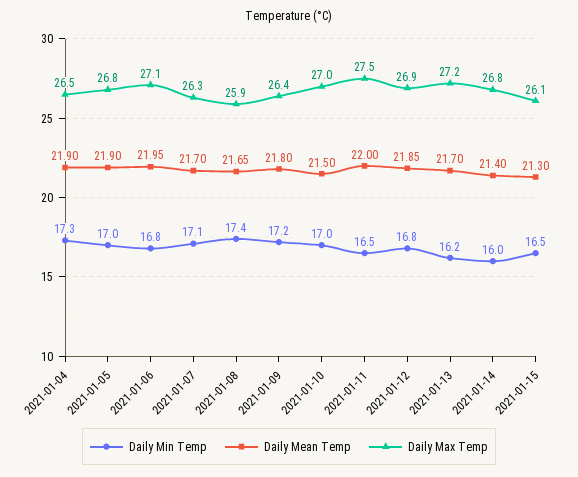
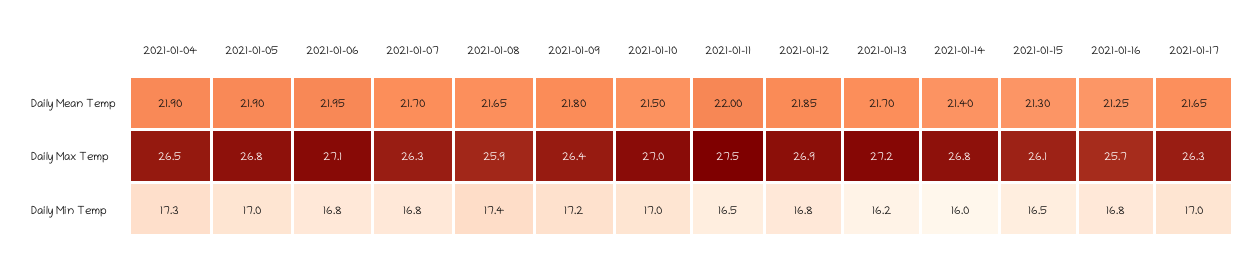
Daily Min Temp, 2021-01-07: 17.1 -> 16.8
Daily Mean Temp, 2021-01-16: none -> 21.25
Daily Mean Temp, 2021-01-17: none -> 21.65
Daily Max Temp, 2021-01-16: none -> 25.7
Daily Max Temp, 2021-01-17: none -> 26.3
Daily Min Temp, 2021-01-16: none -> 16.8
Daily Min Temp, 2021-01-17: none -> 17

